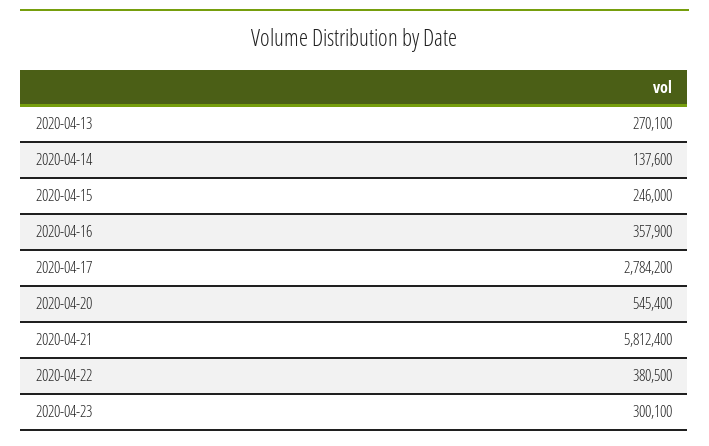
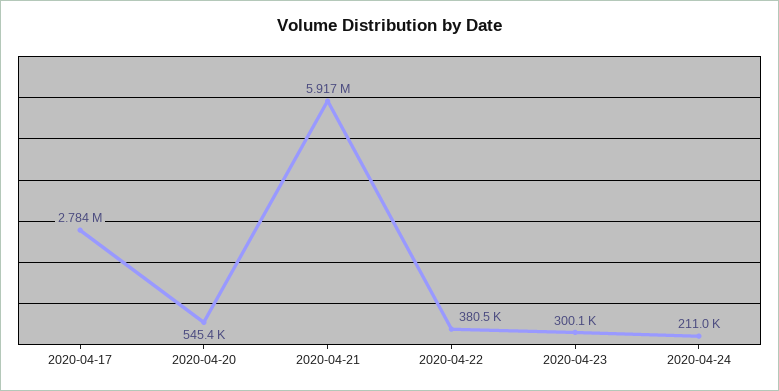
2020-04-13: 270100 -> none
2020-04-14: 137600 -> none
2020-04-15: 246000 -> none
2020-04-16: 357900 -> none
2020-04-21: 5812400 -> 5917000
2020-04-24: none -> 211000

